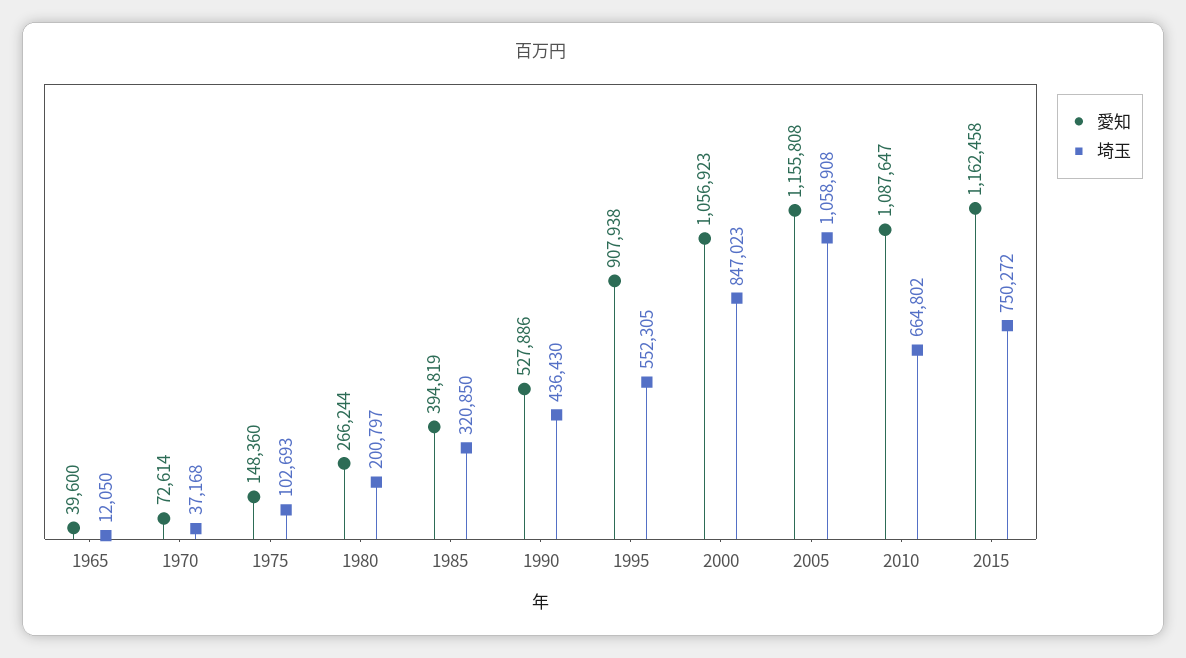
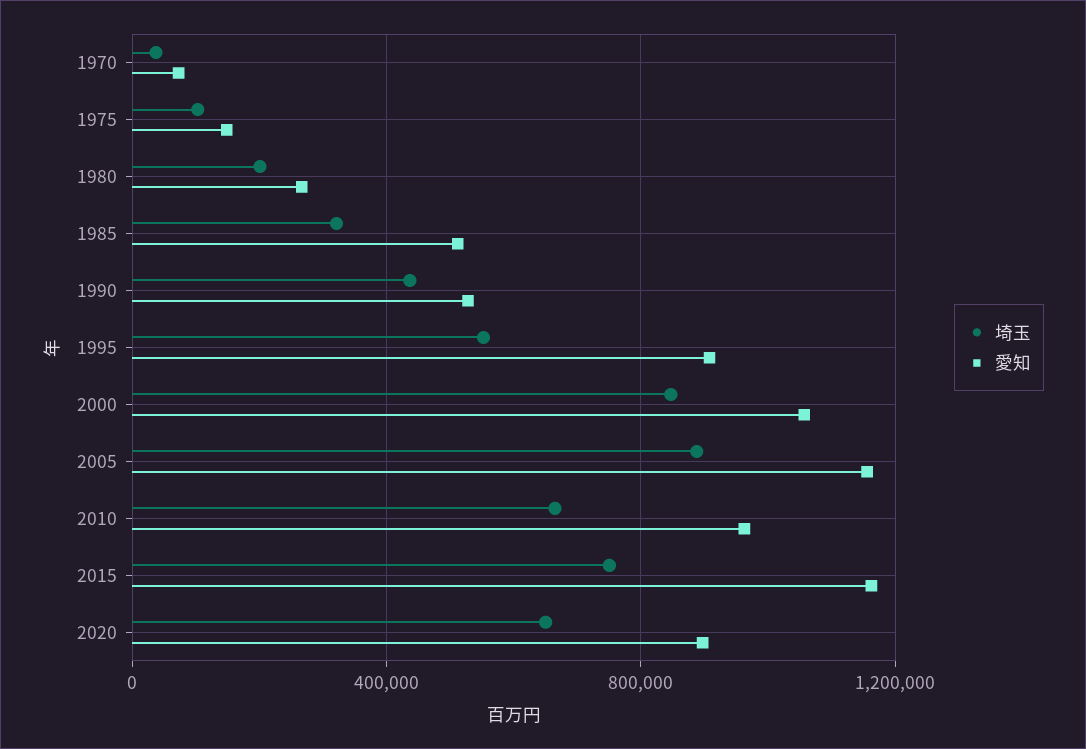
愛知, 1965: 39600 -> none
埼玉, 1965: 12050 -> none
愛知, 1985: 394819 -> 500000
埼玉, 2005: 1058908 -> 900000
愛知, 2010: 1087647 -> 950000
埼玉, 2020: none -> 650000
愛知, 2020: none -> 900000

